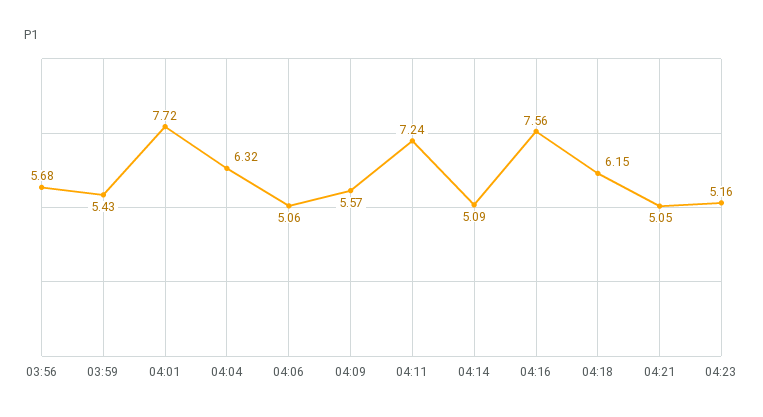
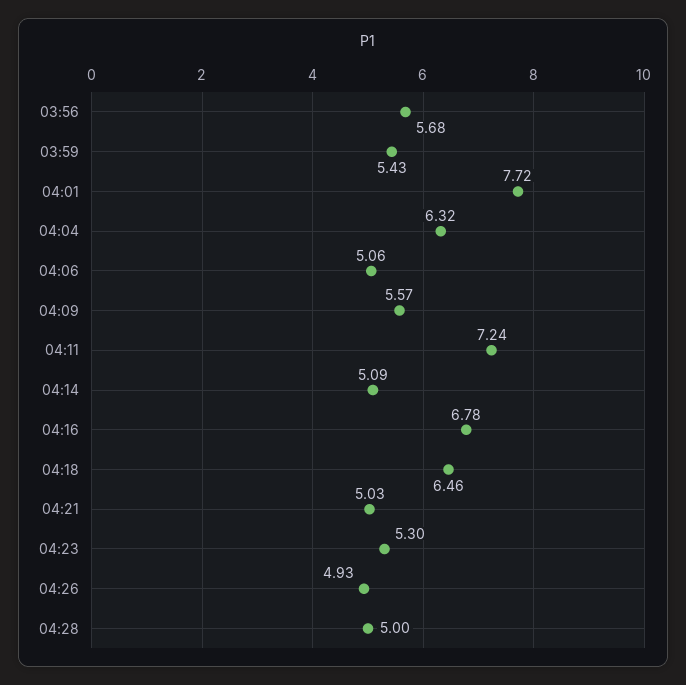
04:16: 7.56 -> 6.78
04:18: 6.15 -> 6.46
04:21: 5.05 -> 5.03
04:23: 5.16 -> 5.3
04:26: none -> 4.93
04:28: none -> 5

